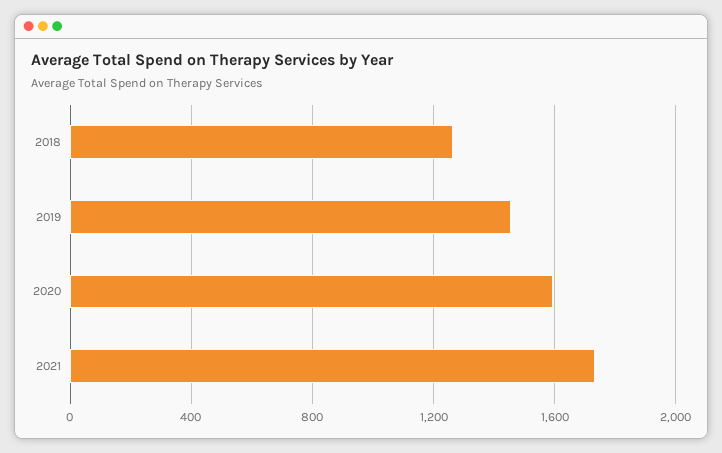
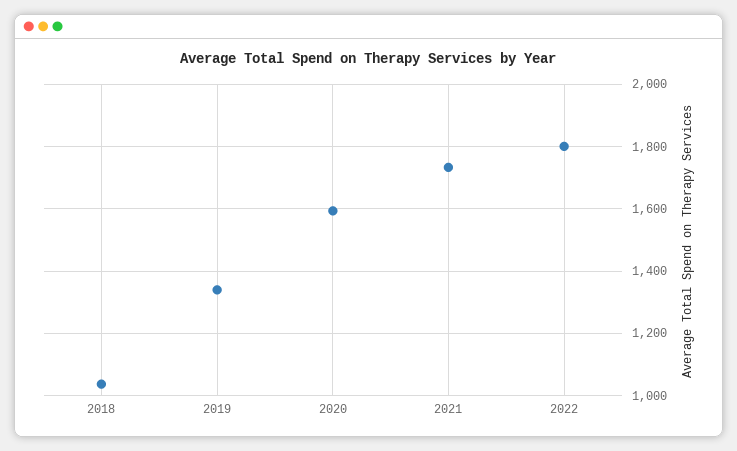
2018: 1250 -> 1040
2019: 1450 -> 1340
2022: none -> 1800

